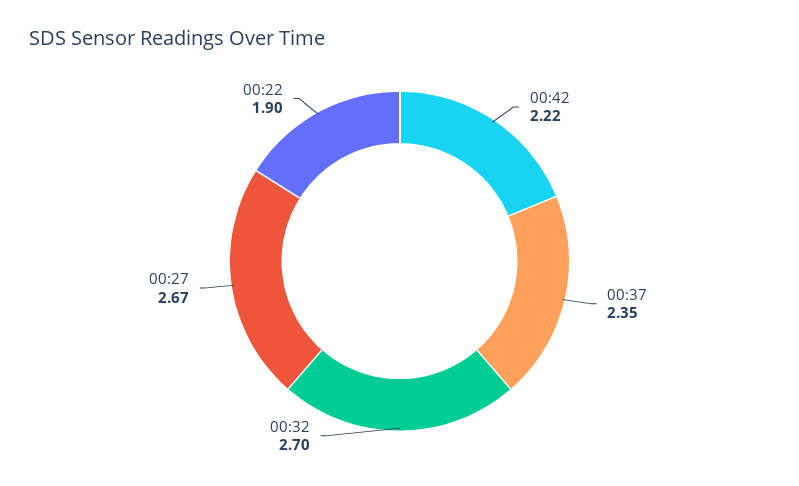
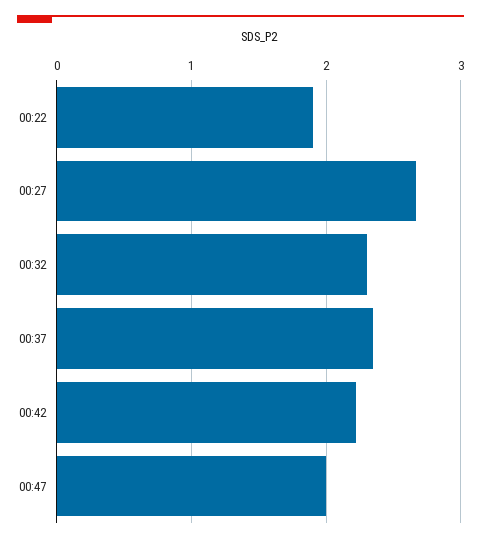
00:32: 2.7 -> 2.3
00:47: none -> 2

